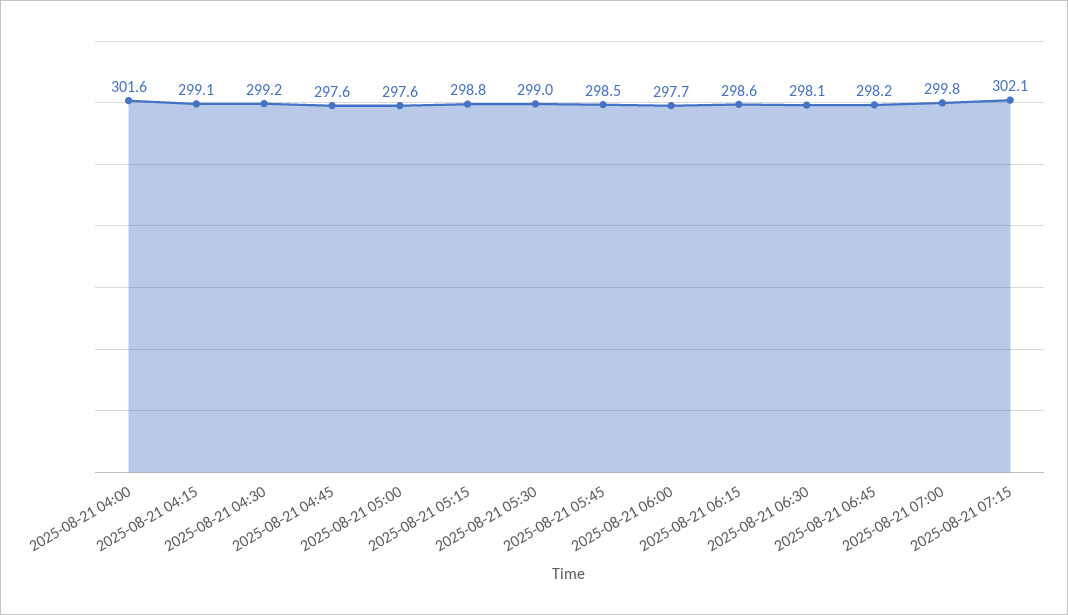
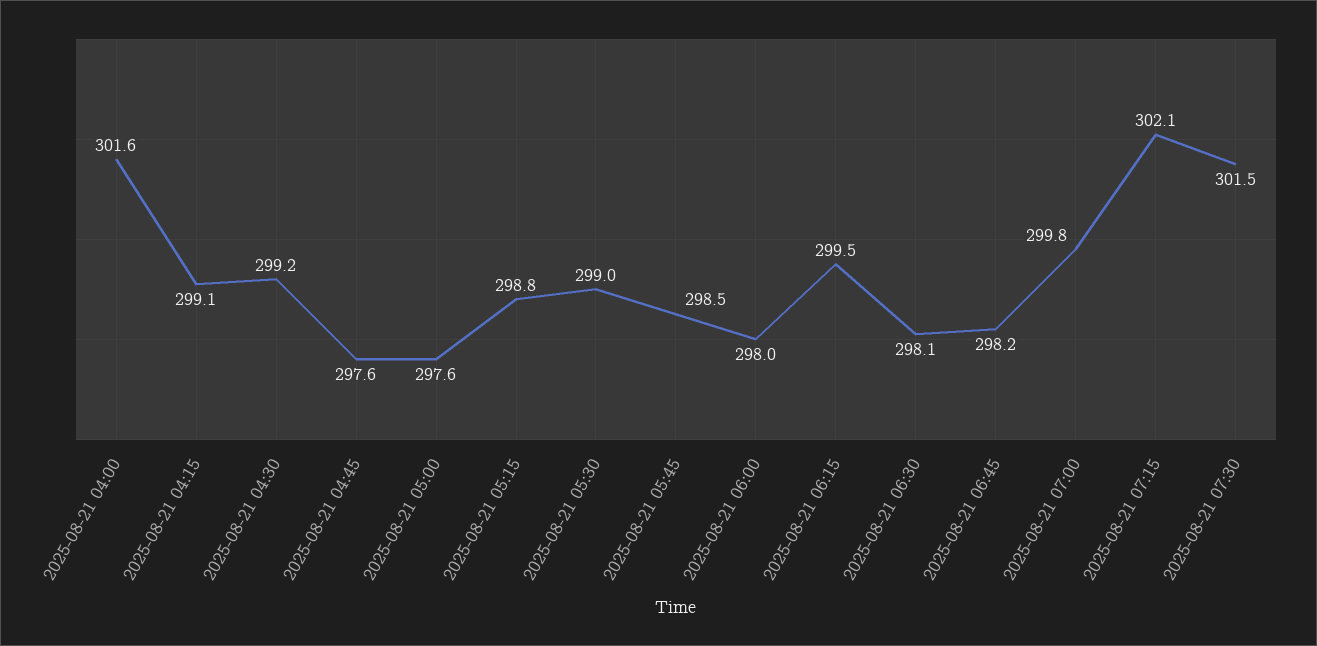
2025-08-21 06:00: 297.7 -> 298
2025-08-21 06:15: 298.6 -> 299.5
2025-08-21 07:30: none -> 301.5

